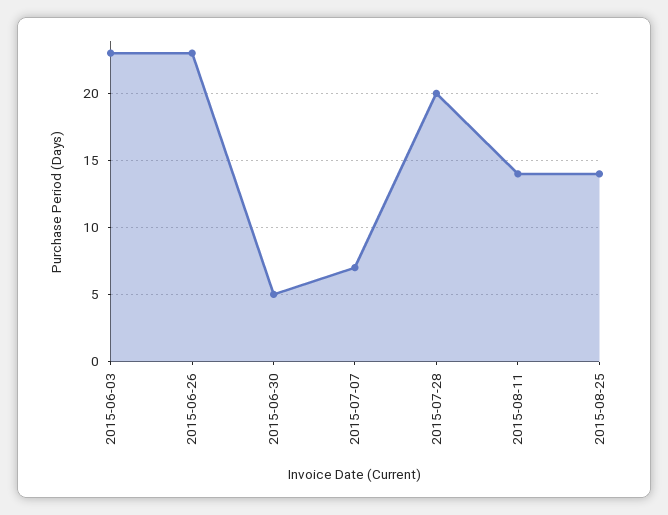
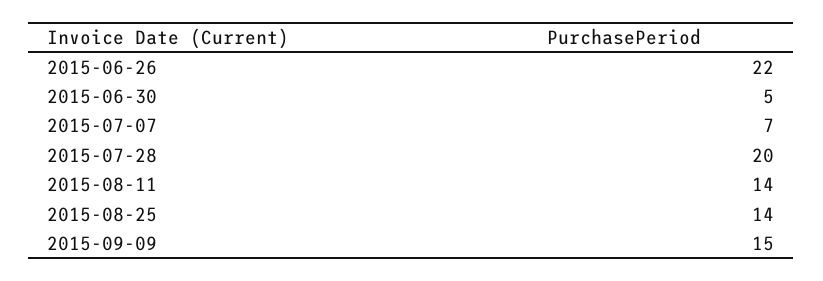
2015-06-03: 23 -> none
2015-06-26: 23 -> 22
2015-09-09: none -> 15

